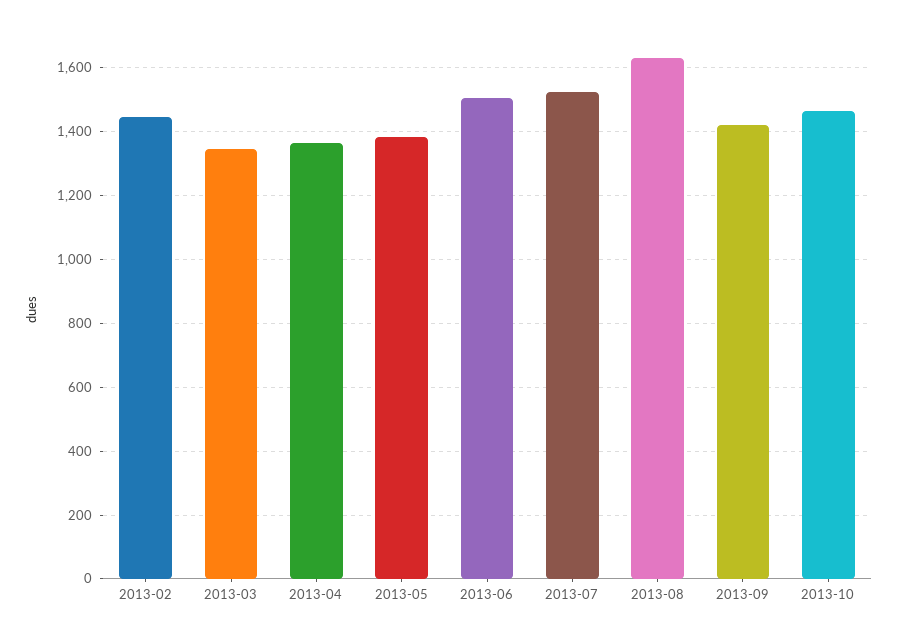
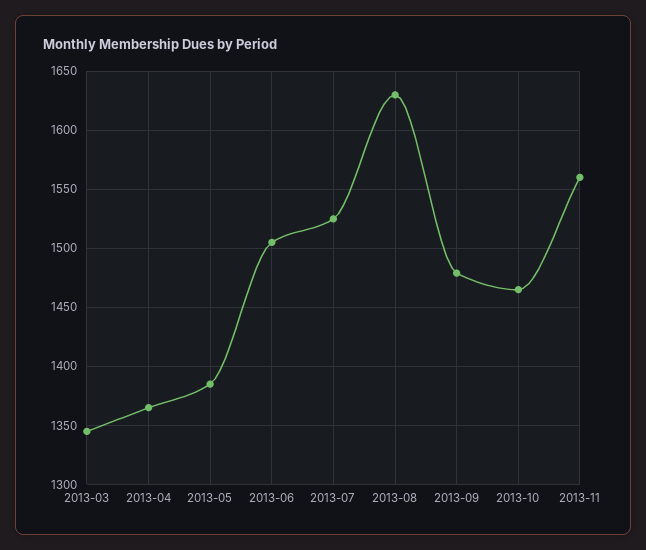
2013-02: 1440 -> none
2013-09: 1420 -> 1480
2013-11: none -> 1560

